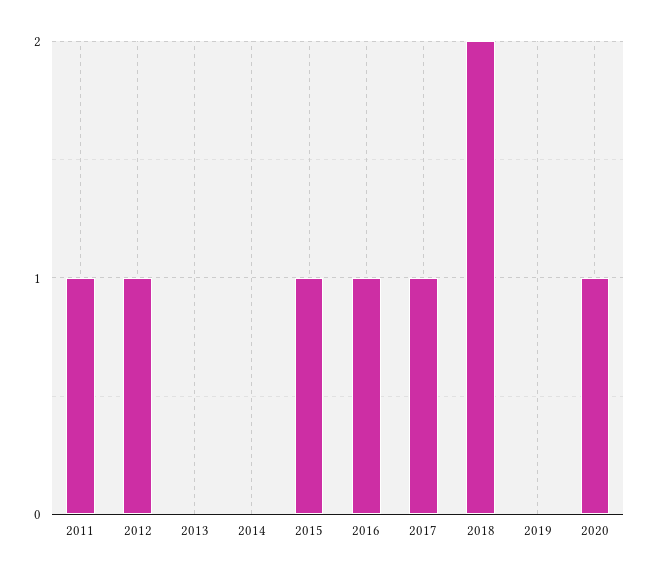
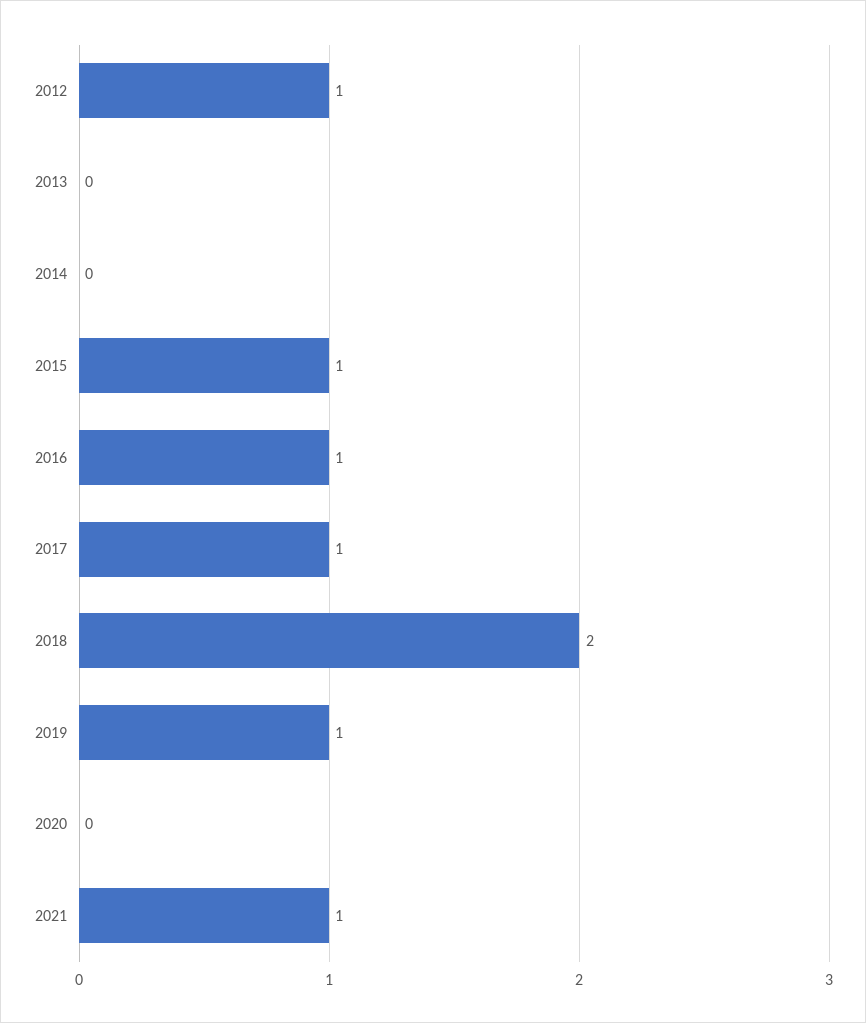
2011: 1 -> none
2019: 0 -> 1
2020: 1 -> 0
2021: none -> 1

